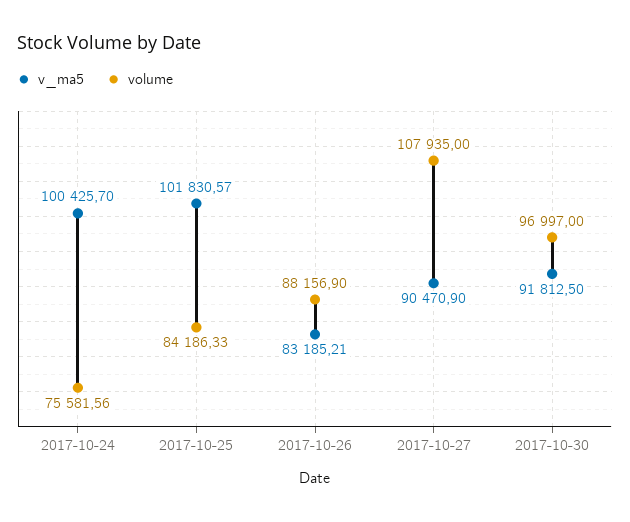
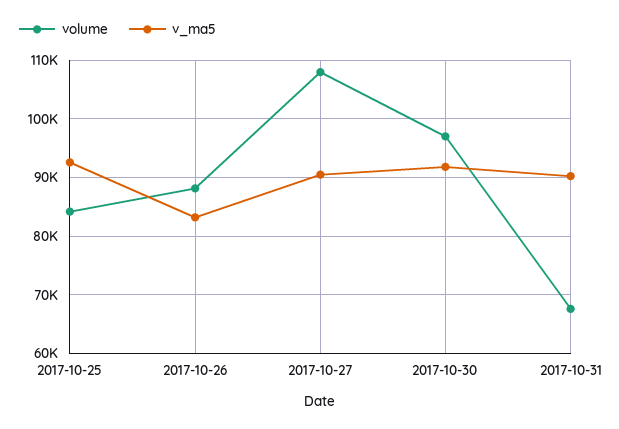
v_ma5, 2017-10-24: 100425.7 -> none
volume, 2017-10-24: 75581.56 -> none
v_ma5, 2017-10-25: 101830.57 -> 92000
volume, 2017-10-31: none -> 68000
v_ma5, 2017-10-31: none -> 90000

